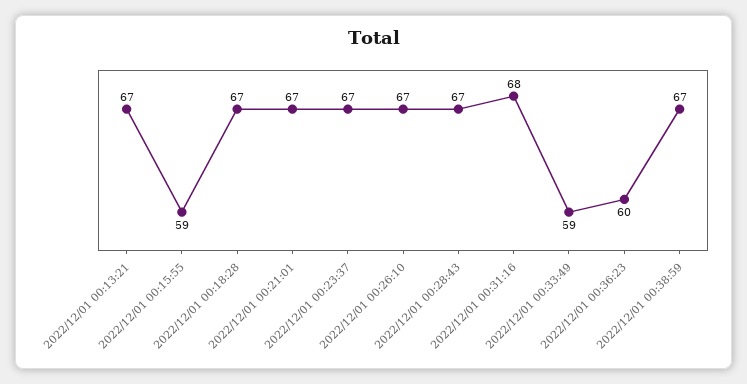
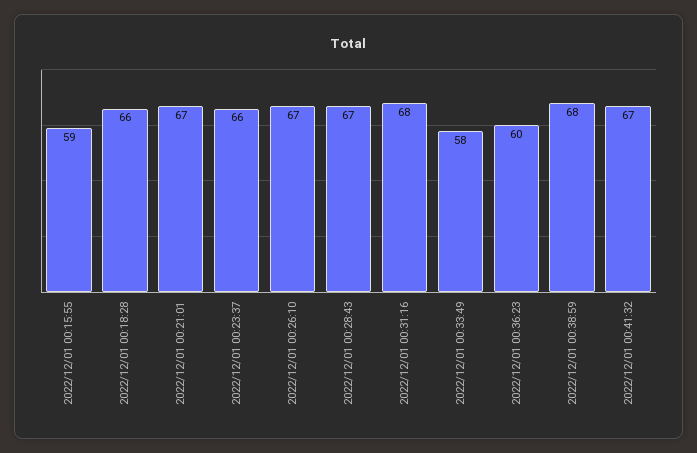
2022/12/01 00:13:21: 67 -> none
2022/12/01 00:18:28: 67 -> 66
2022/12/01 00:23:37: 67 -> 66
2022/12/01 00:33:49: 59 -> 58
2022/12/01 00:38:59: 67 -> 68
2022/12/01 00:41:32: none -> 67

